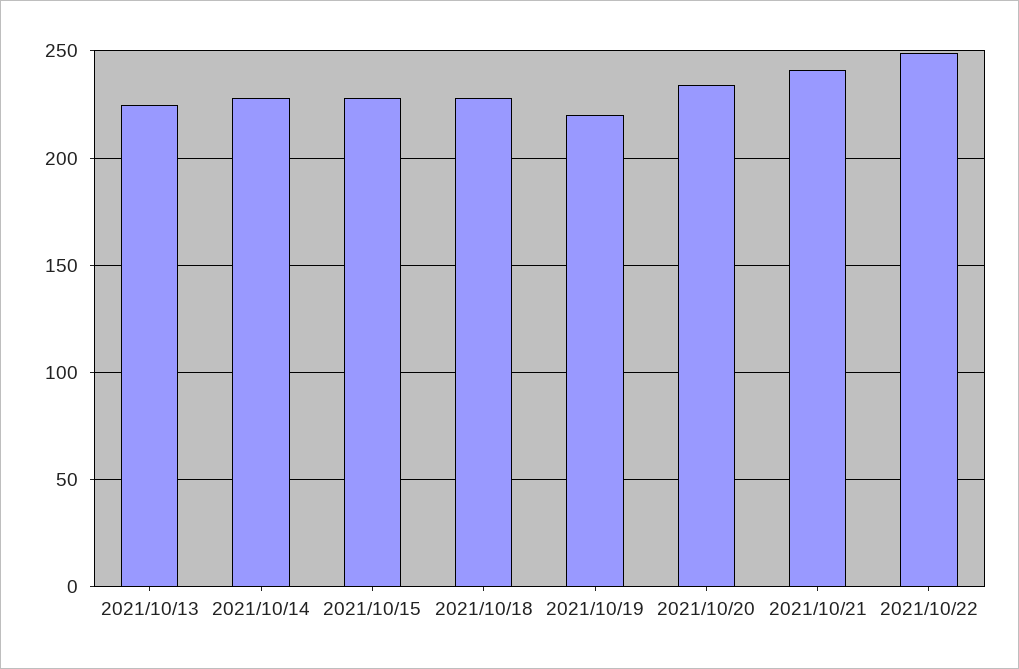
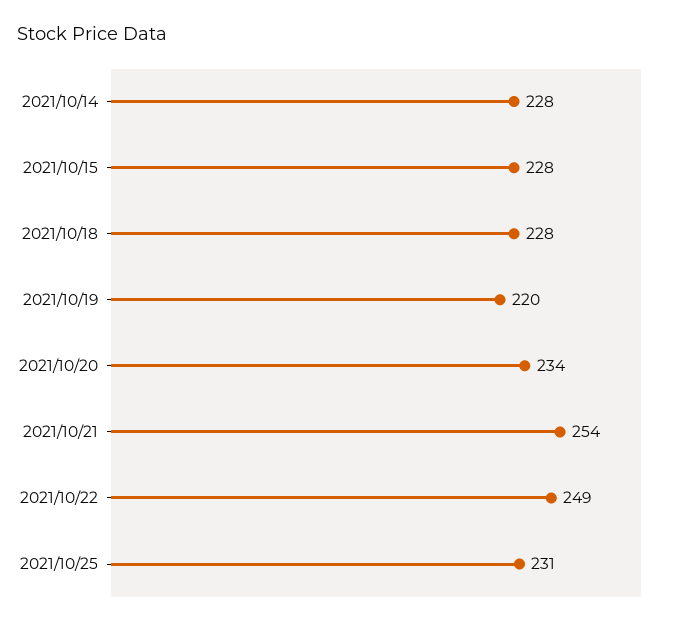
2021/10/13: 225 -> none
2021/10/21: 240 -> 254
2021/10/25: none -> 231

